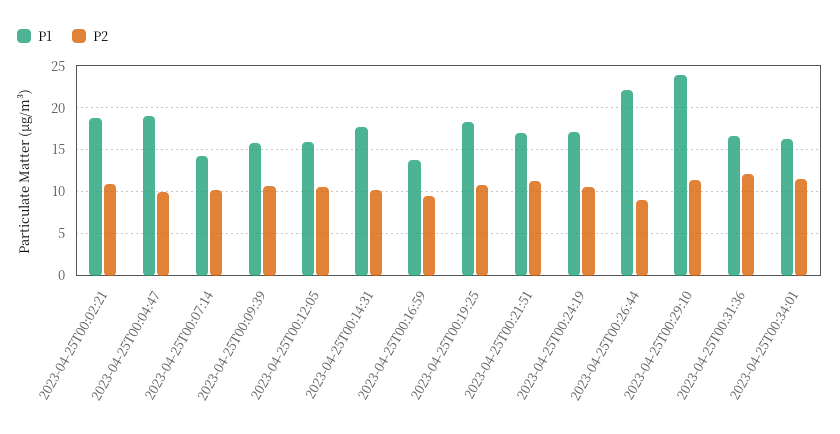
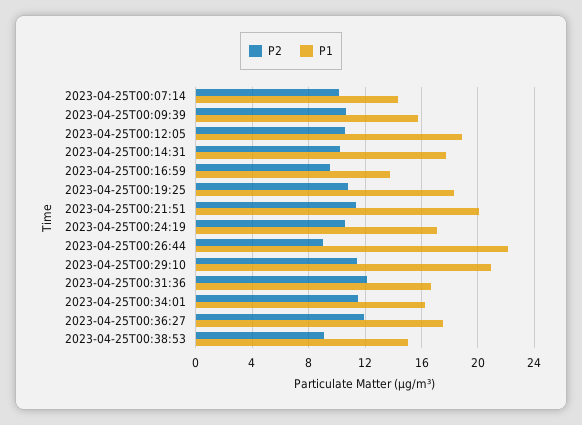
P1, 2023-04-25T00:02:21: 19 -> none
P2, 2023-04-25T00:02:21: 11 -> none
P1, 2023-04-25T00:04:47: 19 -> none
P2, 2023-04-25T00:04:47: 10 -> none
P1, 2023-04-25T00:12:05: 16 -> 19
P1, 2023-04-25T00:21:51: 17 -> 20
P1, 2023-04-25T00:29:10: 24 -> 21
P2, 2023-04-25T00:36:27: none -> 12
P1, 2023-04-25T00:36:27: none -> 17.5
P2, 2023-04-25T00:38:53: none -> 9
P1, 2023-04-25T00:38:53: none -> 15

